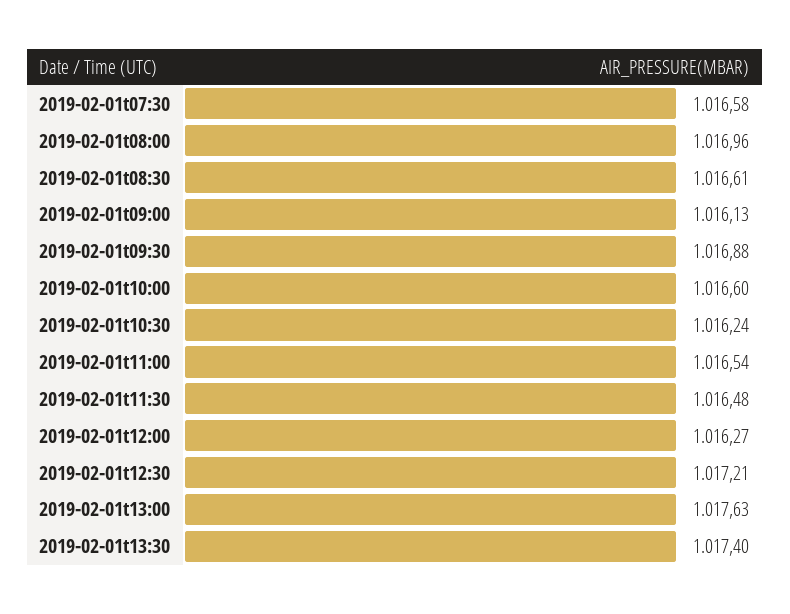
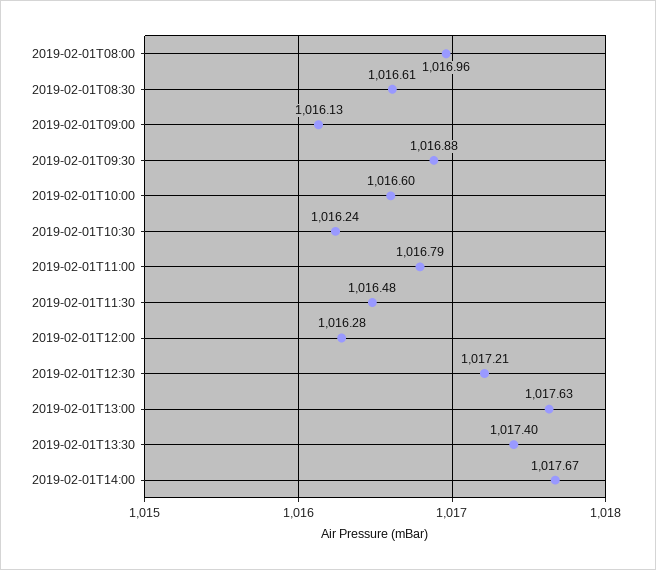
2019-02-01t07:30: 1016.58 -> none
2019-02-01t11:00: 1016.54 -> 1016.79
2019-02-01t12:00: 1016.27 -> 1016.28
2019-02-01T14:00: none -> 1017.67

